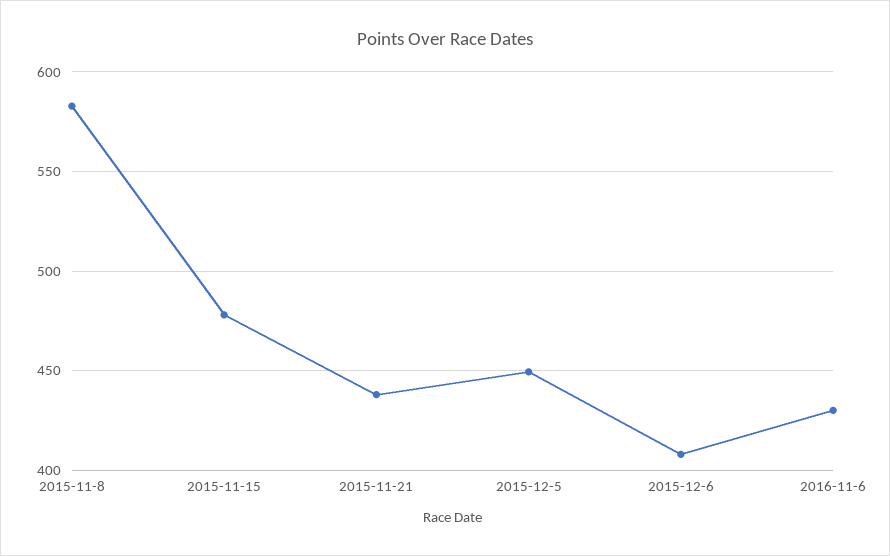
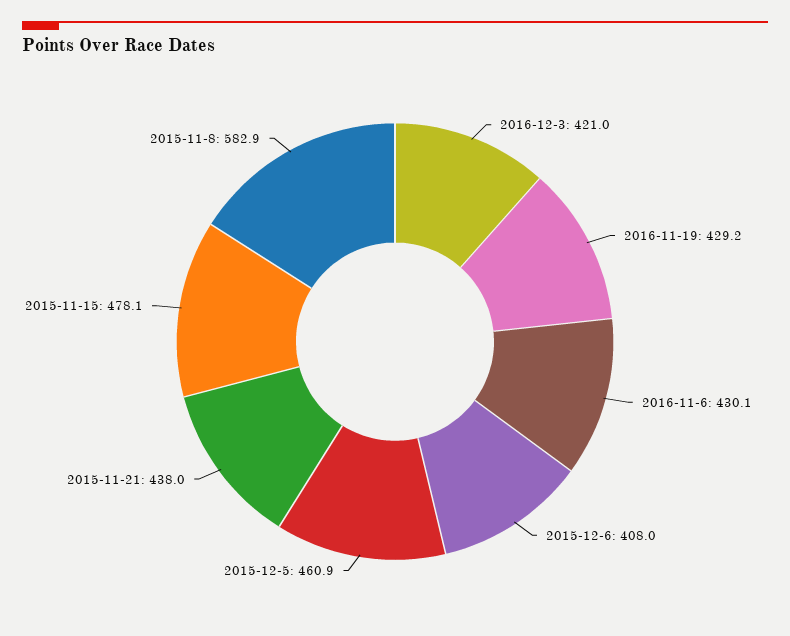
2015-12-5: 450 -> 460.9
2016-12-3: none -> 421
2016-11-19: none -> 429.2

